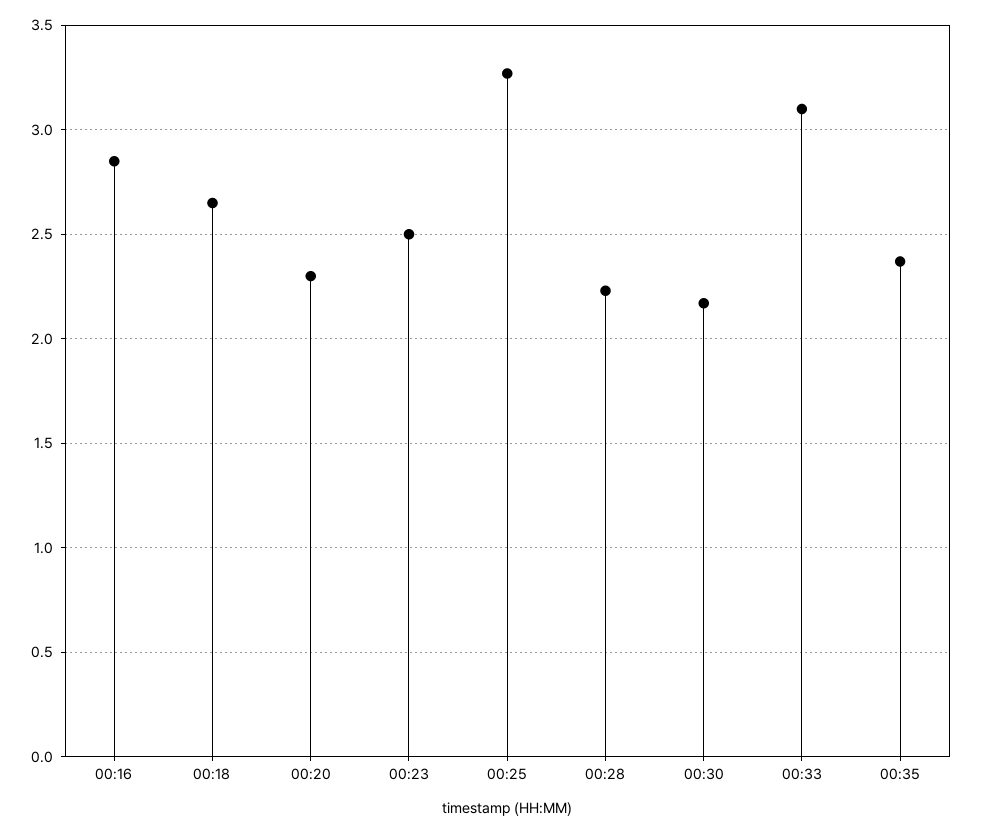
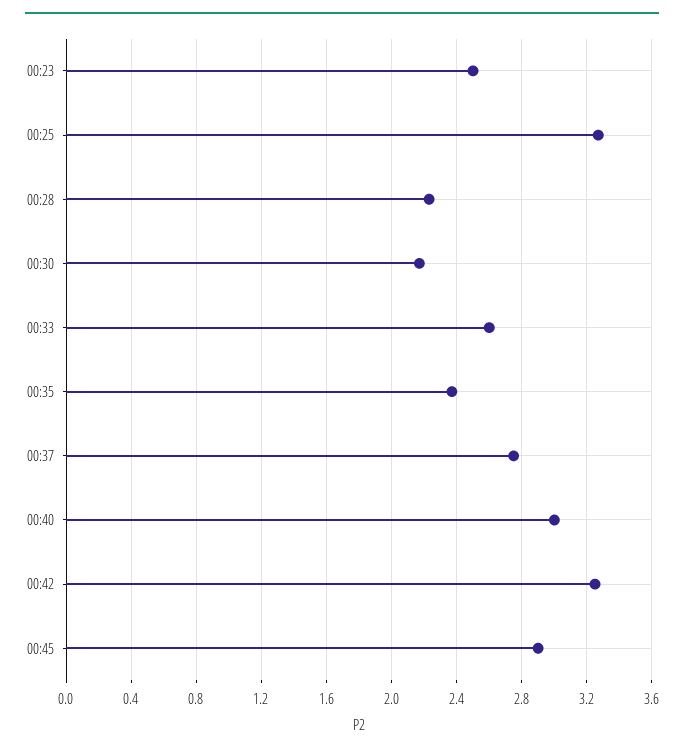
00:16: 2.85 -> none
00:18: 2.65 -> none
00:20: 2.3 -> none
00:33: 3.1 -> 2.6
00:37: none -> 2.75
00:40: none -> 3
00:42: none -> 3.25
00:45: none -> 2.9

